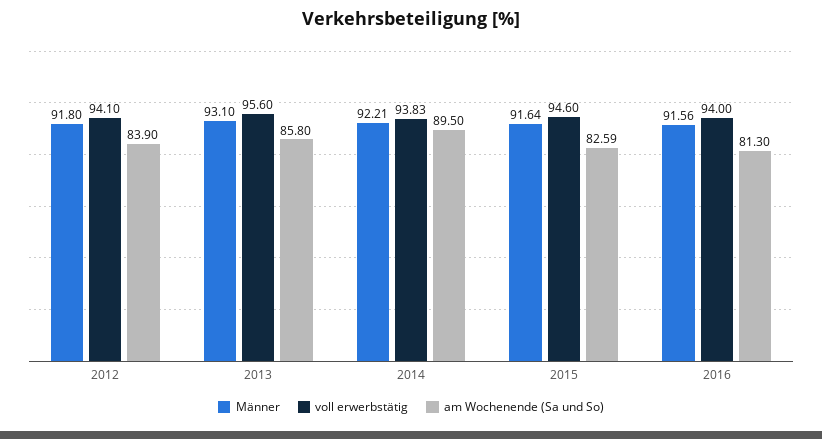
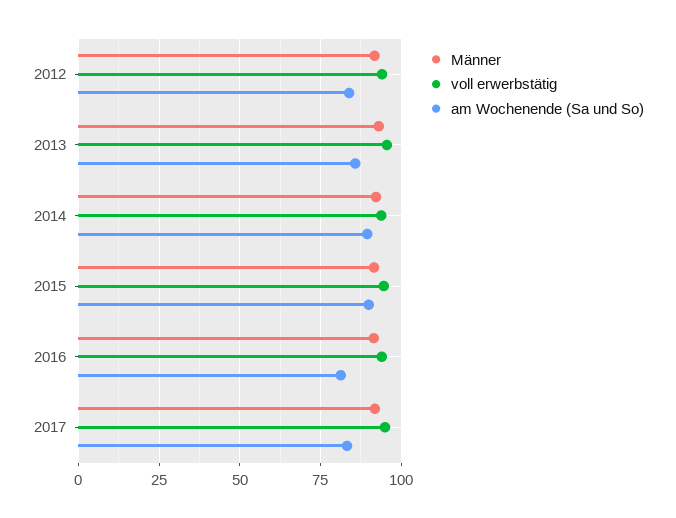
am Wochenende (Sa und So), 2015: 82.59 -> 90
Männer, 2017: none -> 92.5
voll erwerbstätig, 2017: none -> 95
am Wochenende (Sa und So), 2017: none -> 82.5

